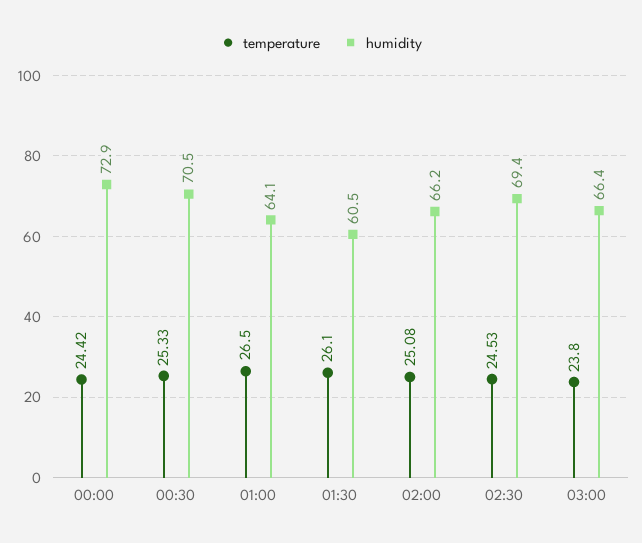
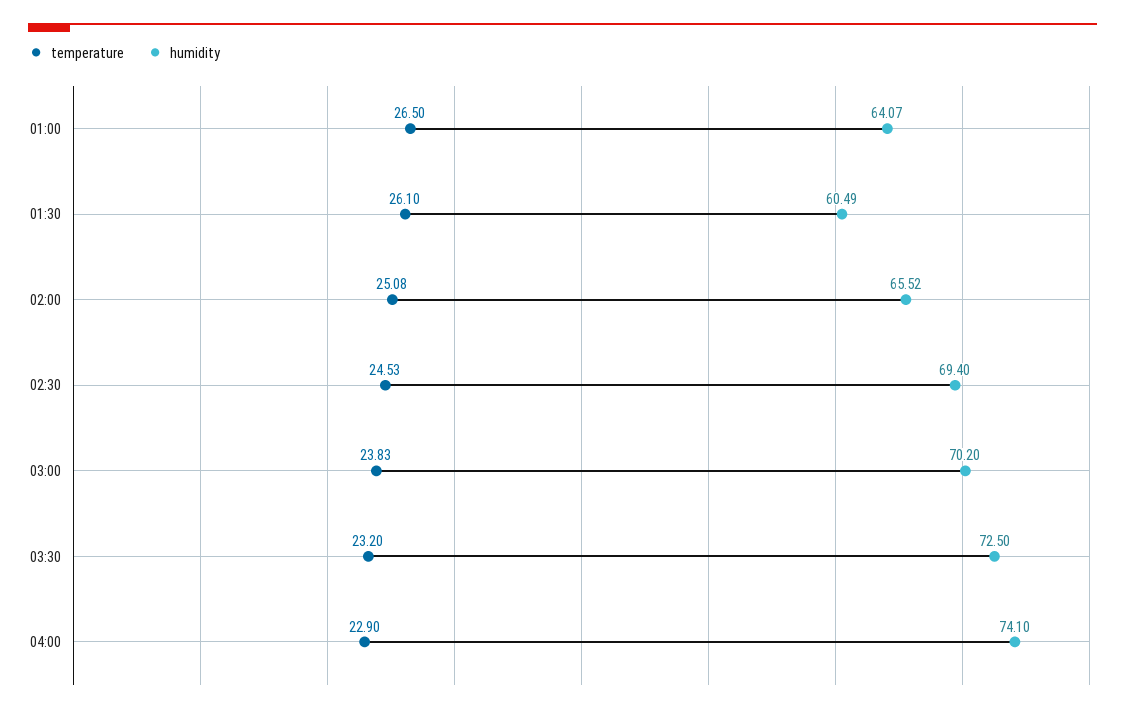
temperature, 00:00: 24.42 -> none
humidity, 00:00: 72.9 -> none
temperature, 00:30: 25.33 -> none
humidity, 00:30: 70.5 -> none
humidity, 02:00: 66.2 -> 65.52
temperature, 03:00: 23.8 -> 23.83
humidity, 03:00: 66.4 -> 70.2
temperature, 03:30: none -> 23.2
humidity, 03:30: none -> 72.5
temperature, 04:00: none -> 22.9
humidity, 04:00: none -> 74.1

